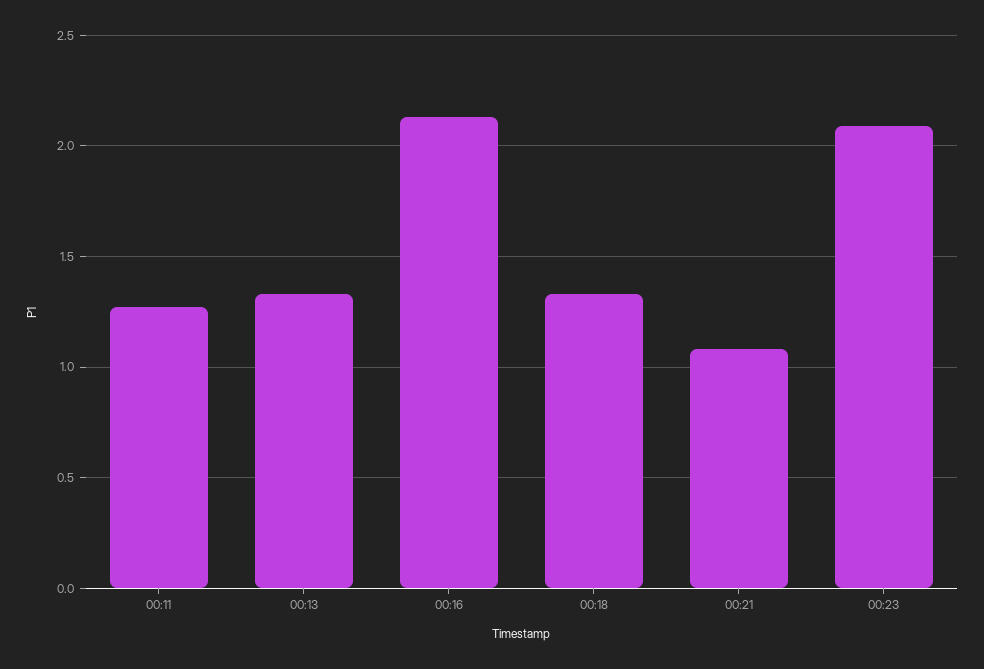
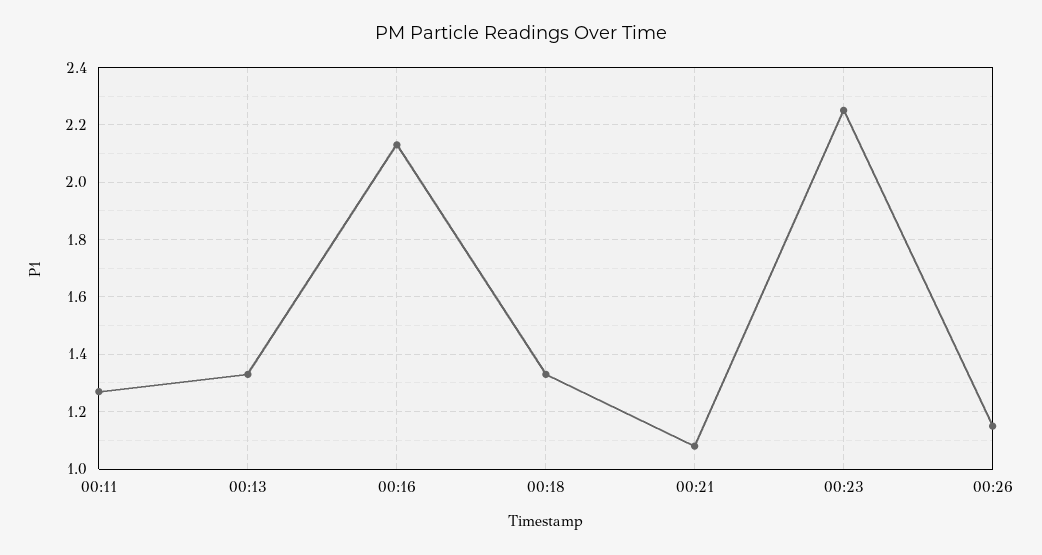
00:23: 2.1 -> 2.25
00:26: none -> 1.15

